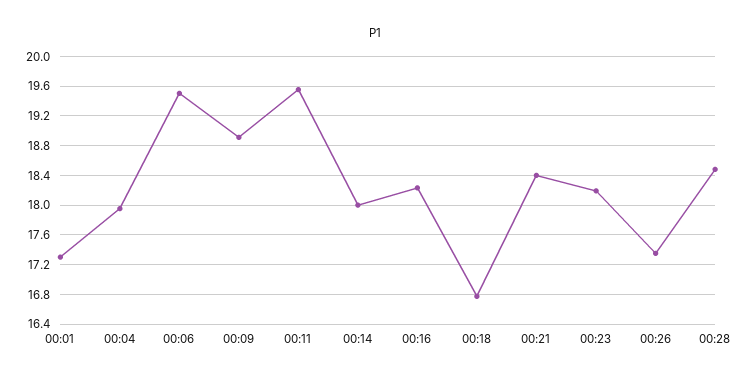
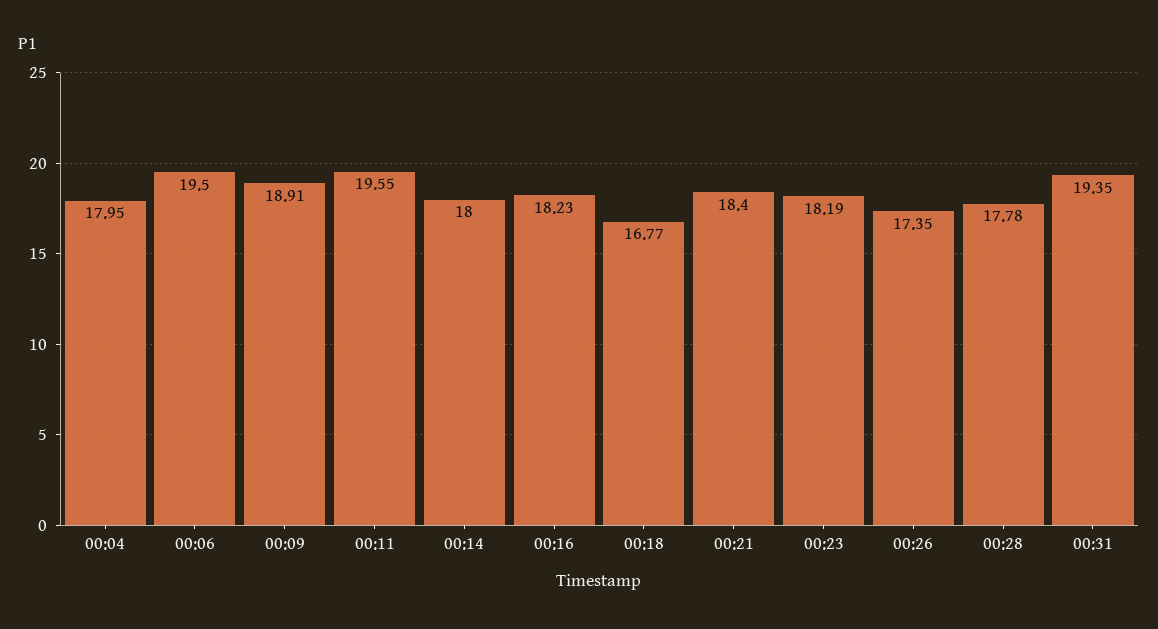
00:01: 17.3 -> none
00:28: 18.5 -> 17.78
00:31: none -> 19.35

